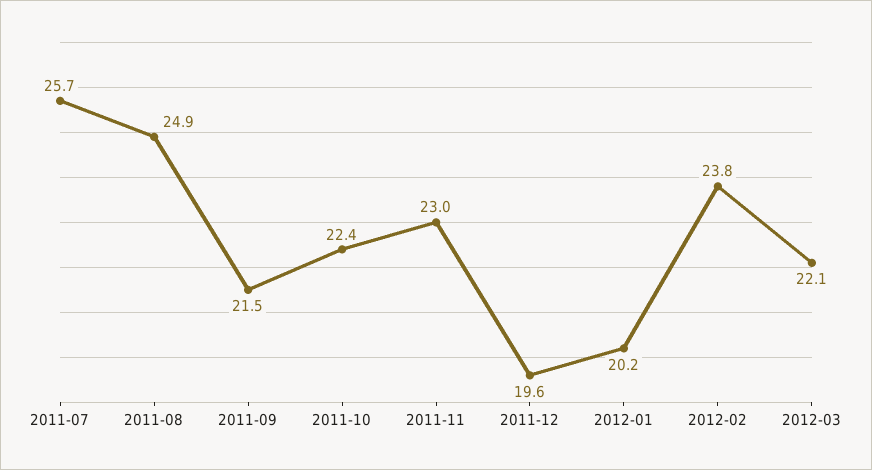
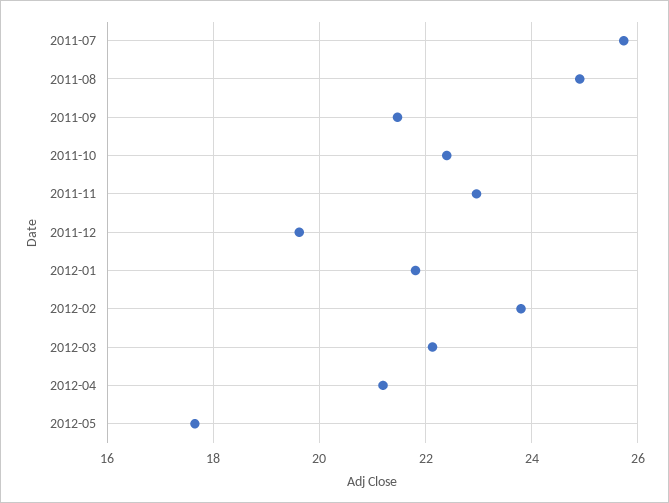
2012-01: 20.2 -> 21.8
2012-04: none -> 21.2
2012-05: none -> 17.6

